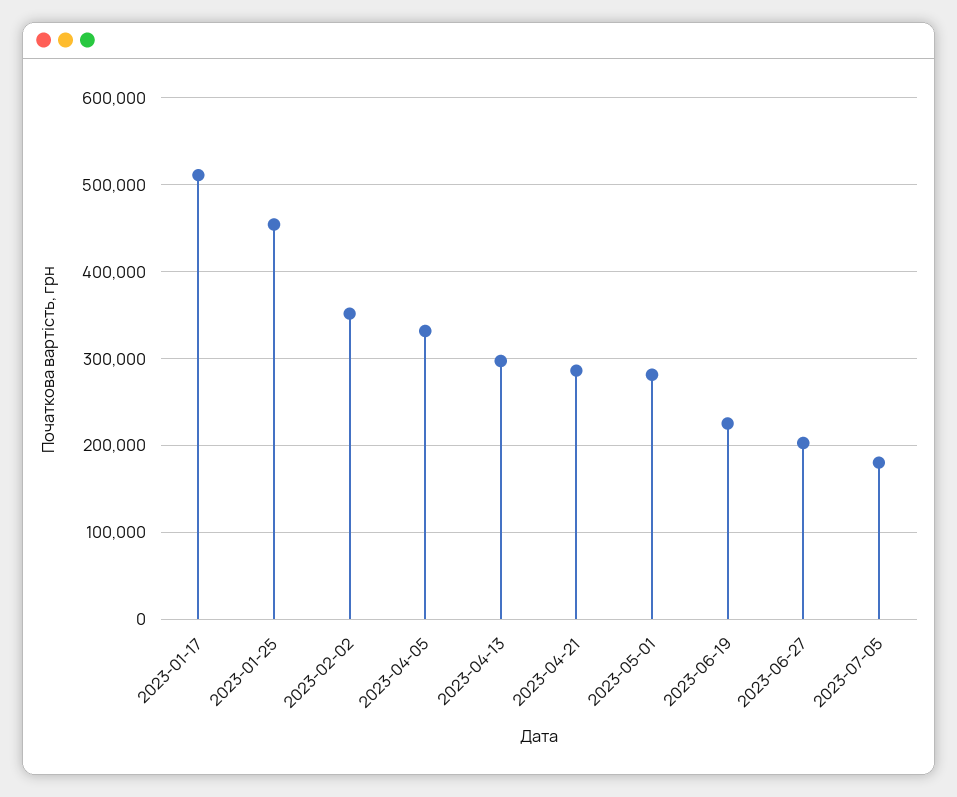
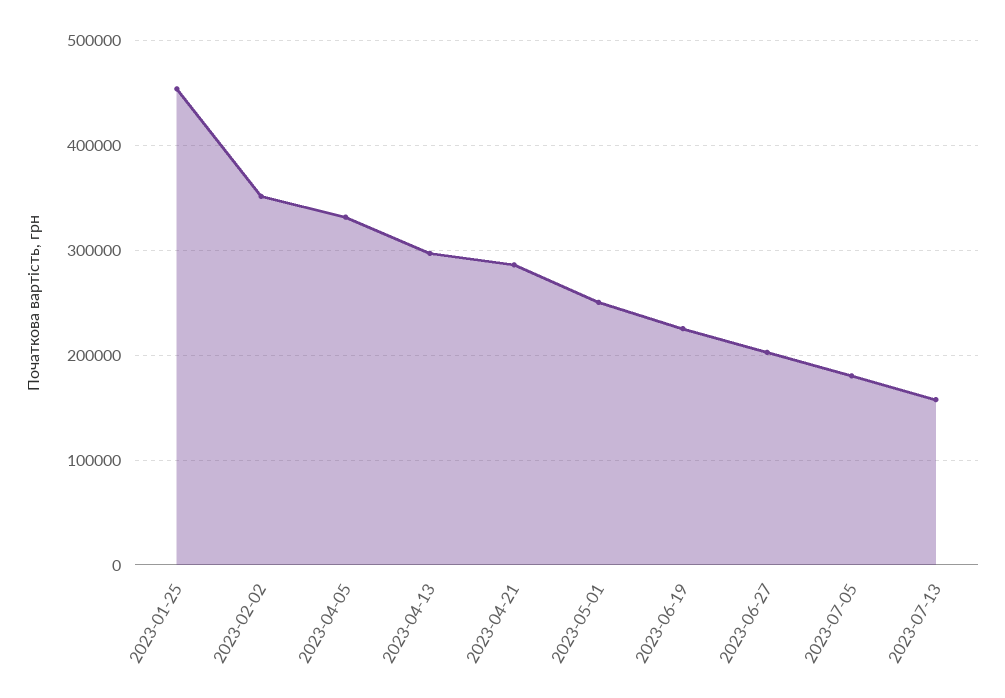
2023-01-17: 510000 -> none
2023-05-01: 280000 -> 250000
2023-07-13: none -> 160000

